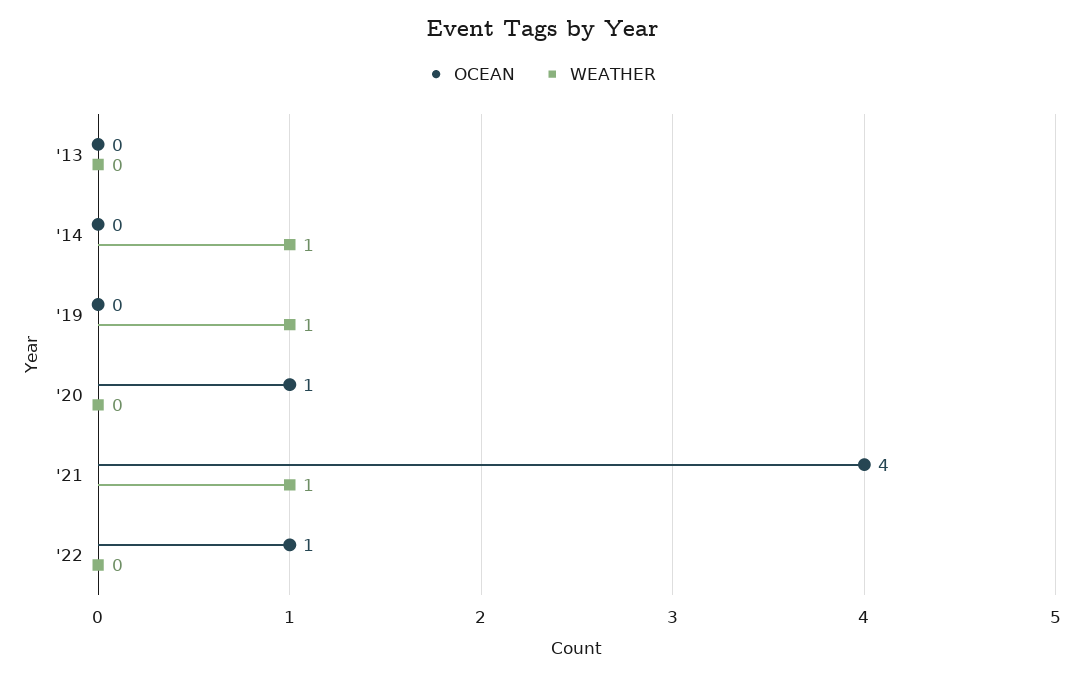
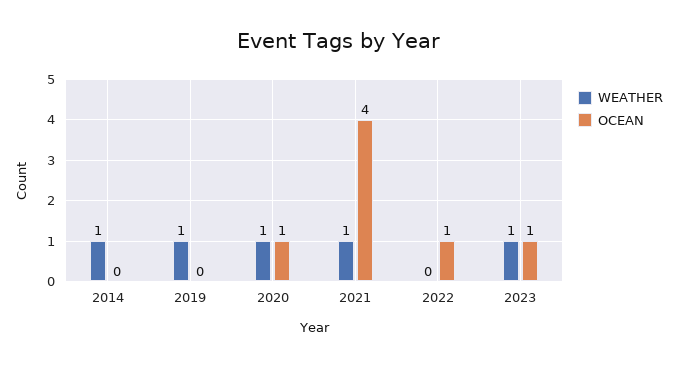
OCEAN, '13: 0 -> none
WEATHER, '13: 0 -> none
WEATHER, '20: 0 -> 1
WEATHER, 2023: none -> 1
OCEAN, 2023: none -> 1

